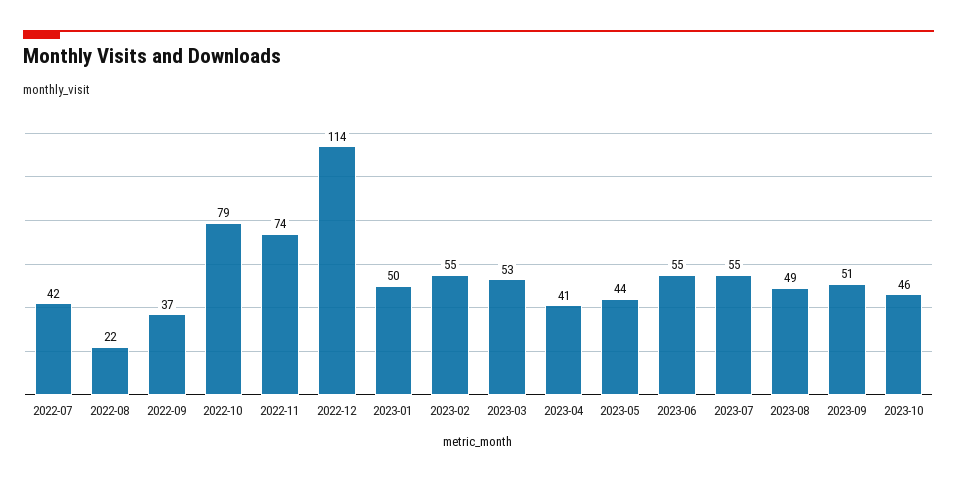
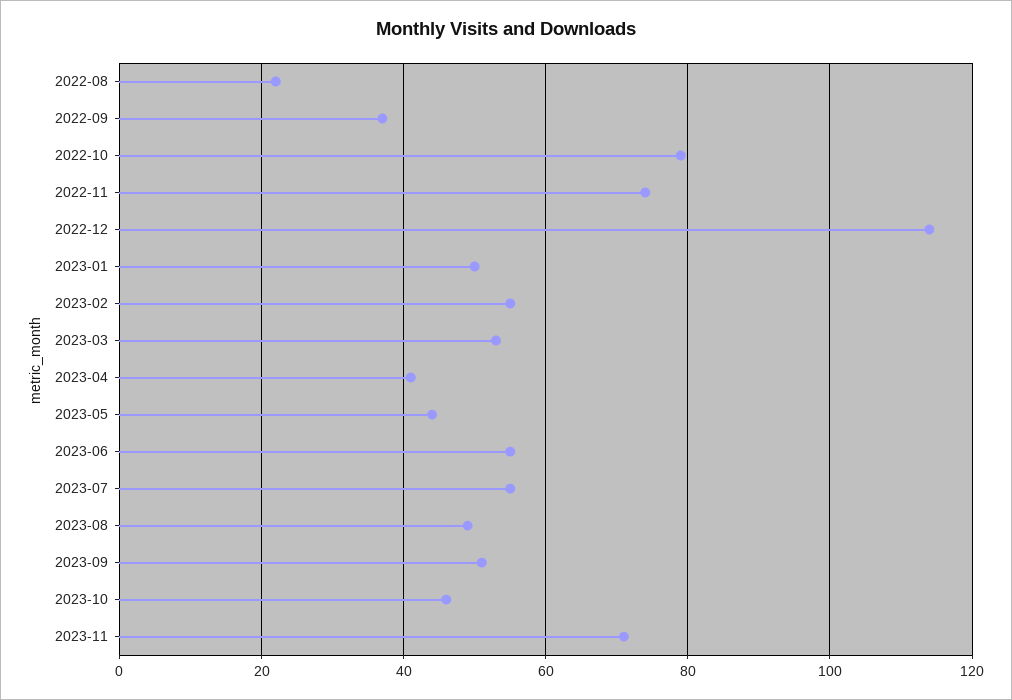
2022-07: 42 -> none
2023-11: none -> 70

